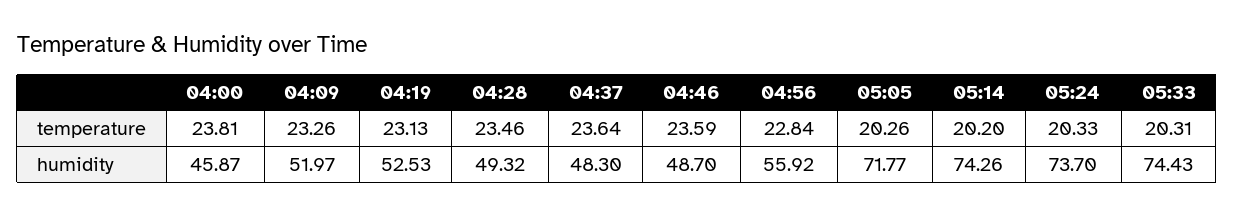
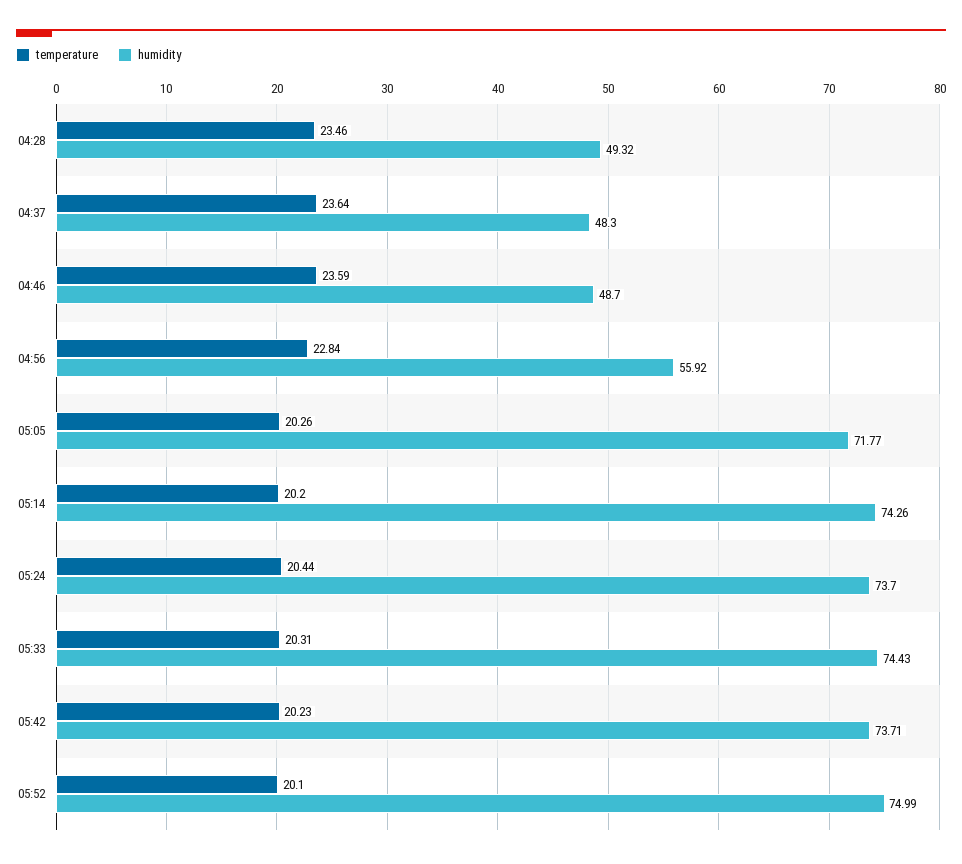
temperature, 04:00: 23.81 -> none
temperature, 04:09: 23.26 -> none
temperature, 04:19: 23.13 -> none
temperature, 05:24: 20.33 -> 20.44
humidity, 04:00: 45.87 -> none
humidity, 04:09: 51.97 -> none
humidity, 04:19: 52.53 -> none
temperature, 05:42: none -> 20.23
humidity, 05:42: none -> 73.71
temperature, 05:52: none -> 20.1
humidity, 05:52: none -> 74.99

